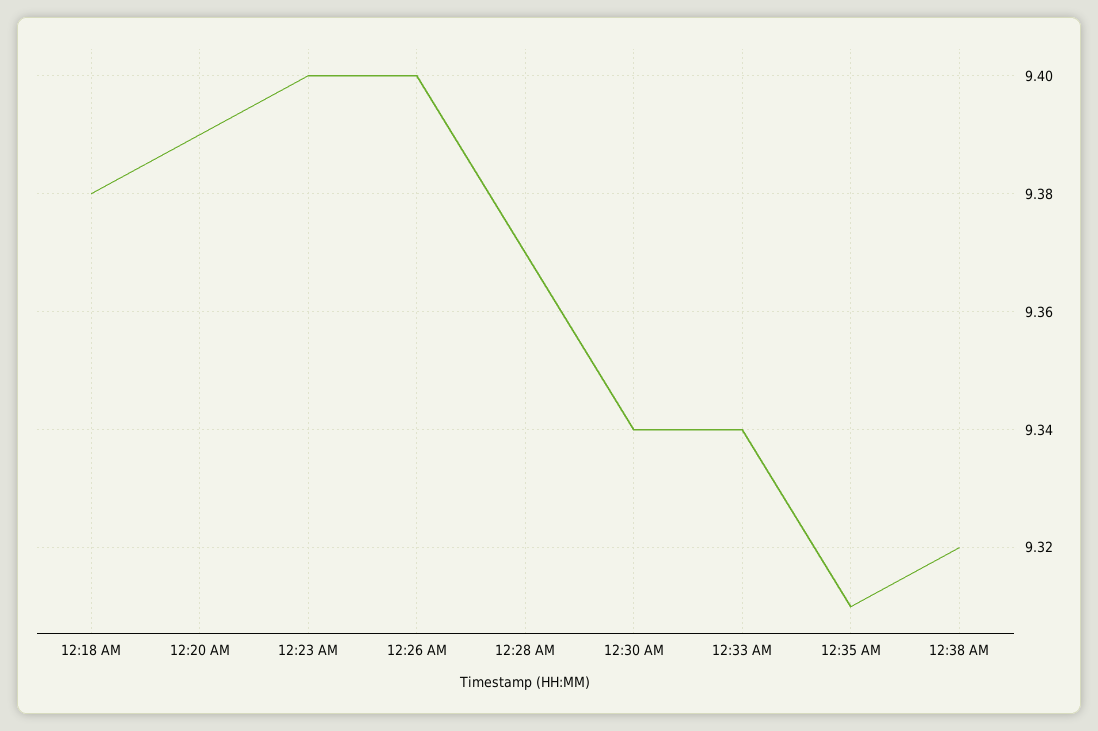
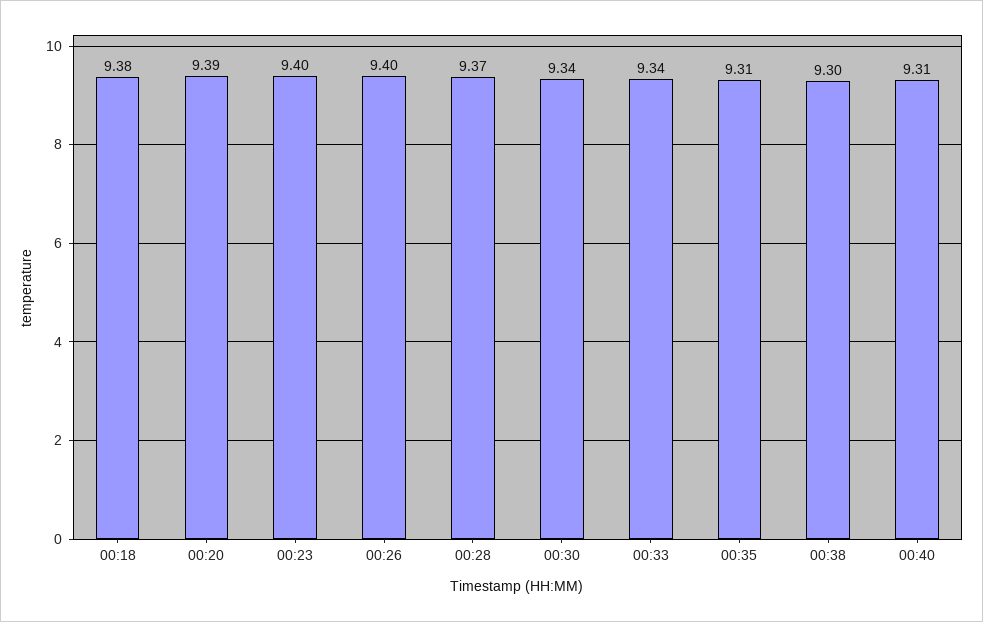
12:38 AM: 9.32 -> 9.3
00:40: none -> 9.31

